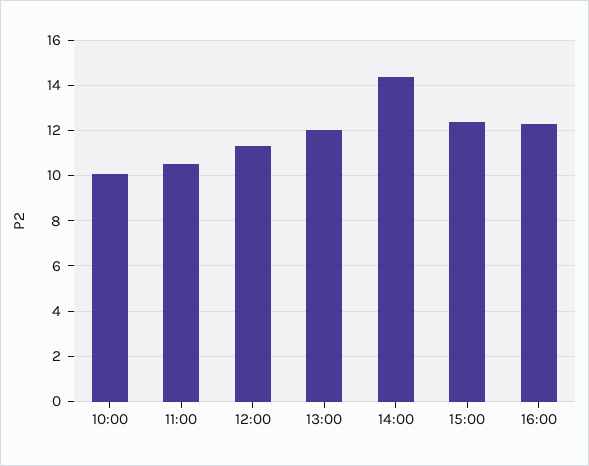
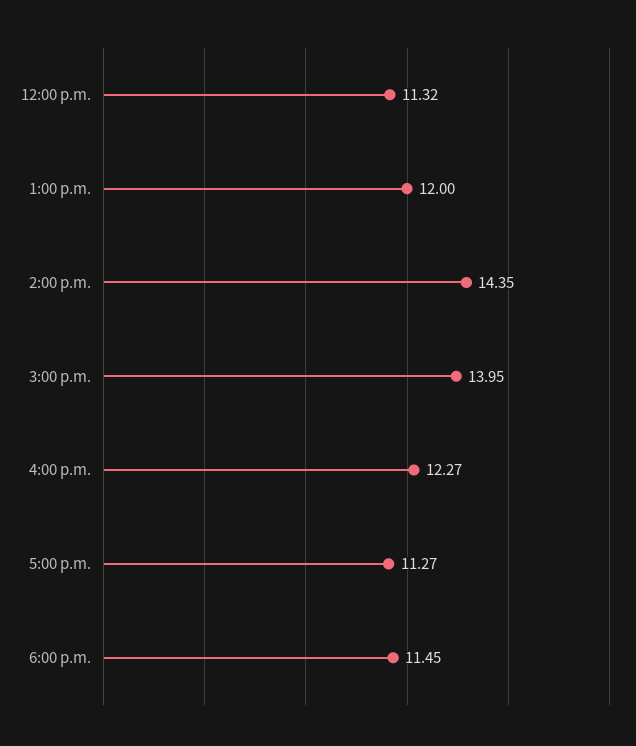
10:00: 10 -> none
11:00: 10.5 -> none
15:00: 12.5 -> 13.95
5:00 p.m.: none -> 11.27
6:00 p.m.: none -> 11.45

